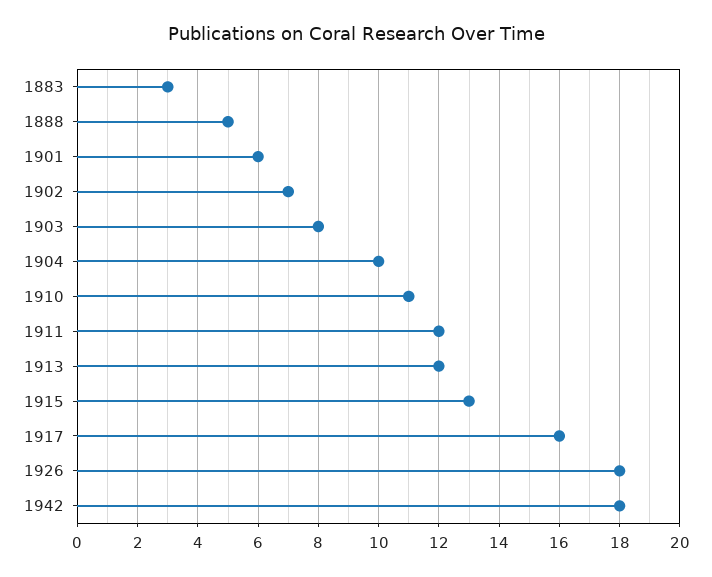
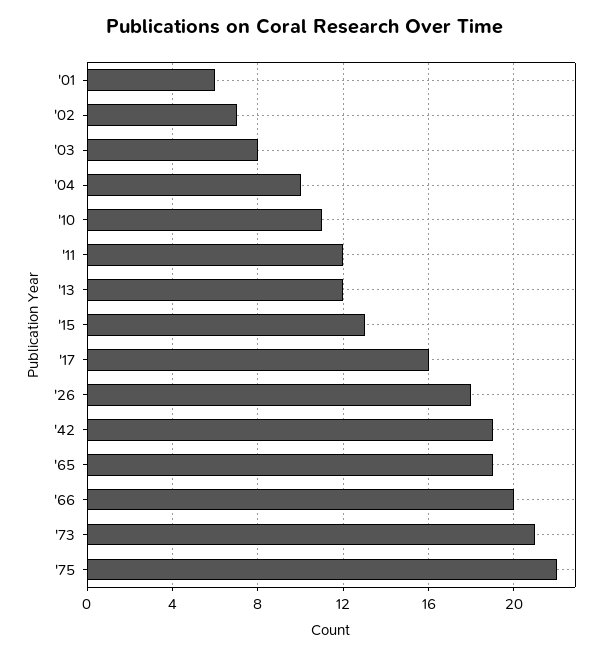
1883: 3 -> none
1888: 5 -> none
1942: 18 -> 19
'65: none -> 19
'66: none -> 20
'73: none -> 21
'75: none -> 22

